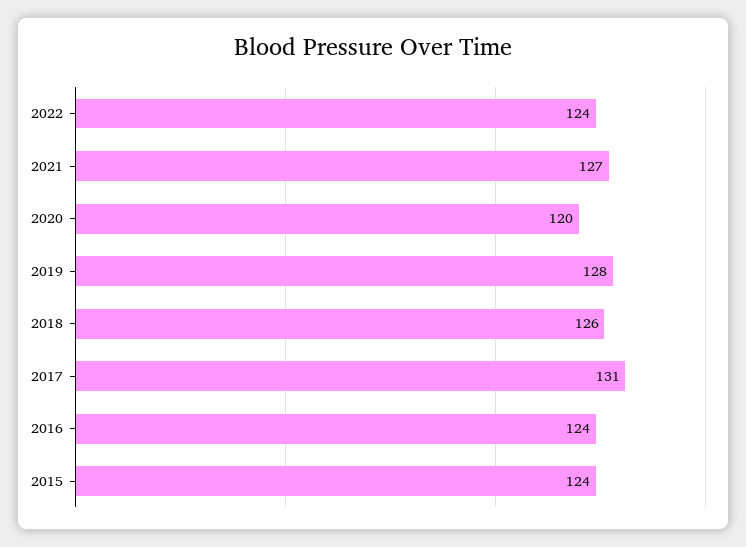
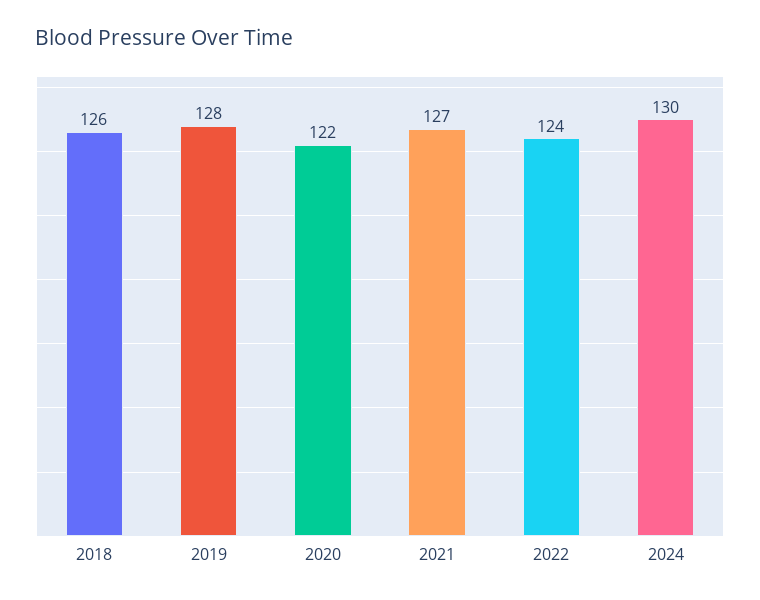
2020: 120 -> 122
2017: 131 -> none
2016: 124 -> none
2015: 124 -> none
2024: none -> 130

